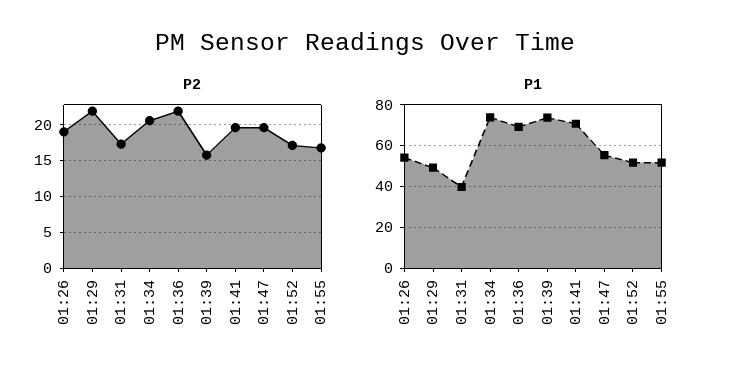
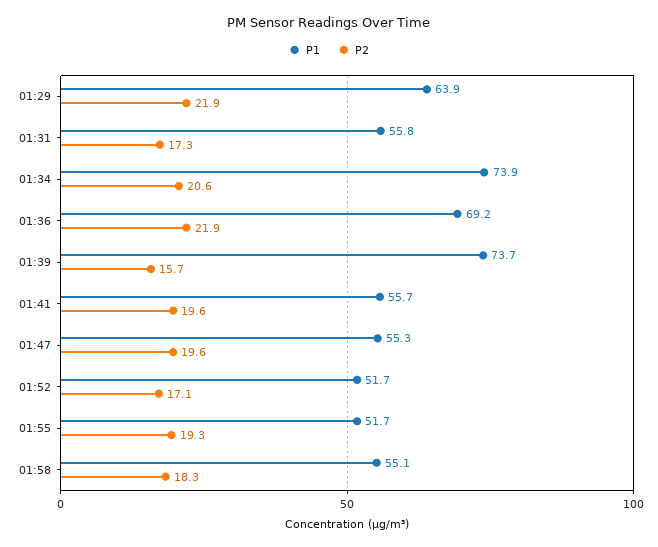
P2, 01:26: 19 -> none
P2, 01:55: 17 -> 19.3
P1, 01:26: 55 -> none
P1, 01:29: 50 -> 63.9
P1, 01:31: 40 -> 55.8
P1, 01:41: 70 -> 55.7
P1, 01:58: none -> 55.1
P2, 01:58: none -> 18.3

